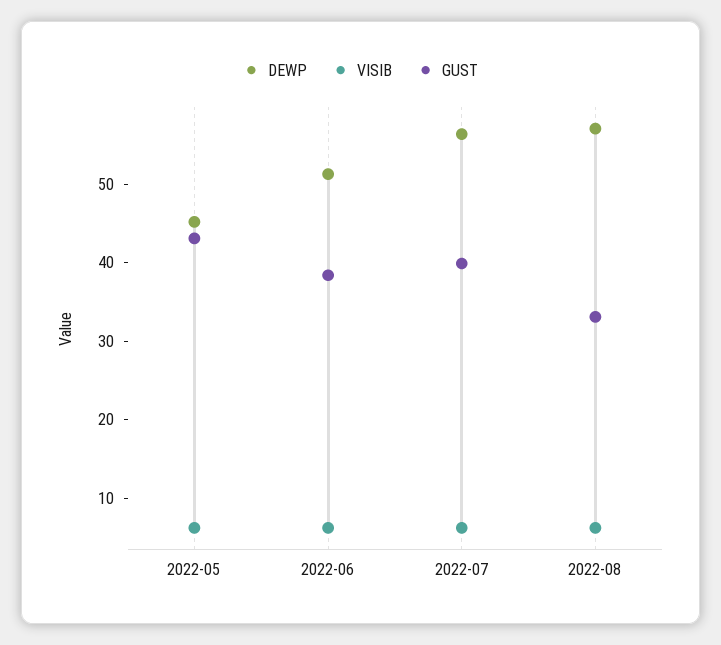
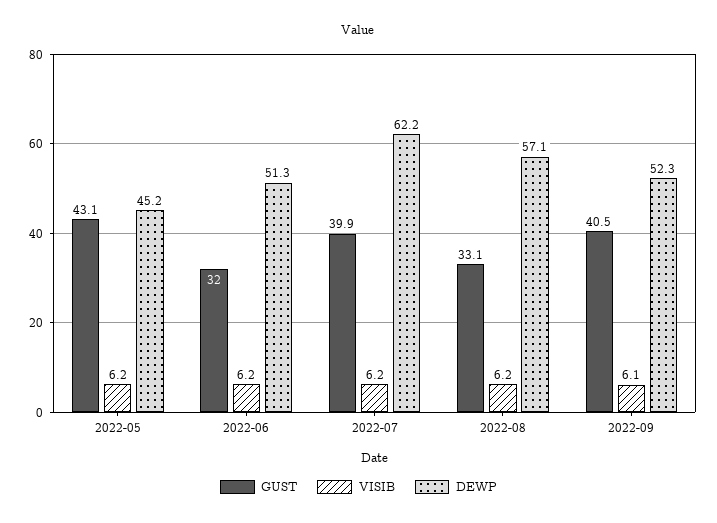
GUST, 2022-06: 38 -> 32
DEWP, 2022-07: 56 -> 62.2
GUST, 2022-09: none -> 40.5
VISIB, 2022-09: none -> 6.1
DEWP, 2022-09: none -> 52.3

